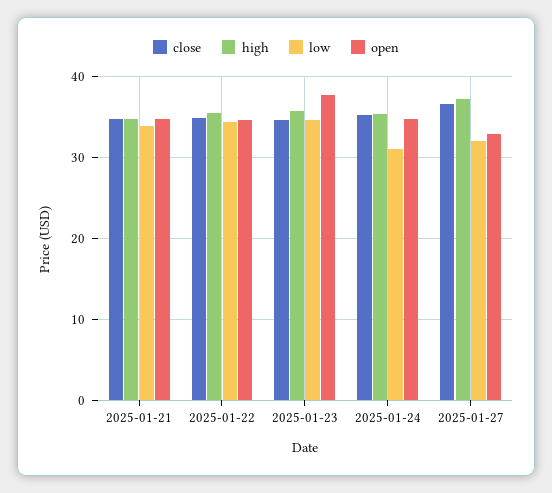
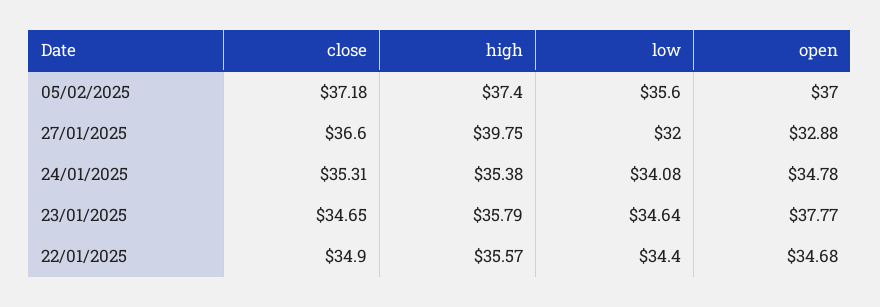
close, 2025-01-21: 35 -> none
high, 2025-01-21: 35 -> none
low, 2025-01-21: 34 -> none
open, 2025-01-21: 35 -> none
low, 2025-01-24: 31 -> 34.08
high, 2025-01-27: 37 -> 39.75
close, 05/02/2025: none -> 37.18
high, 05/02/2025: none -> 37.4
low, 05/02/2025: none -> 35.6
open, 05/02/2025: none -> 37

